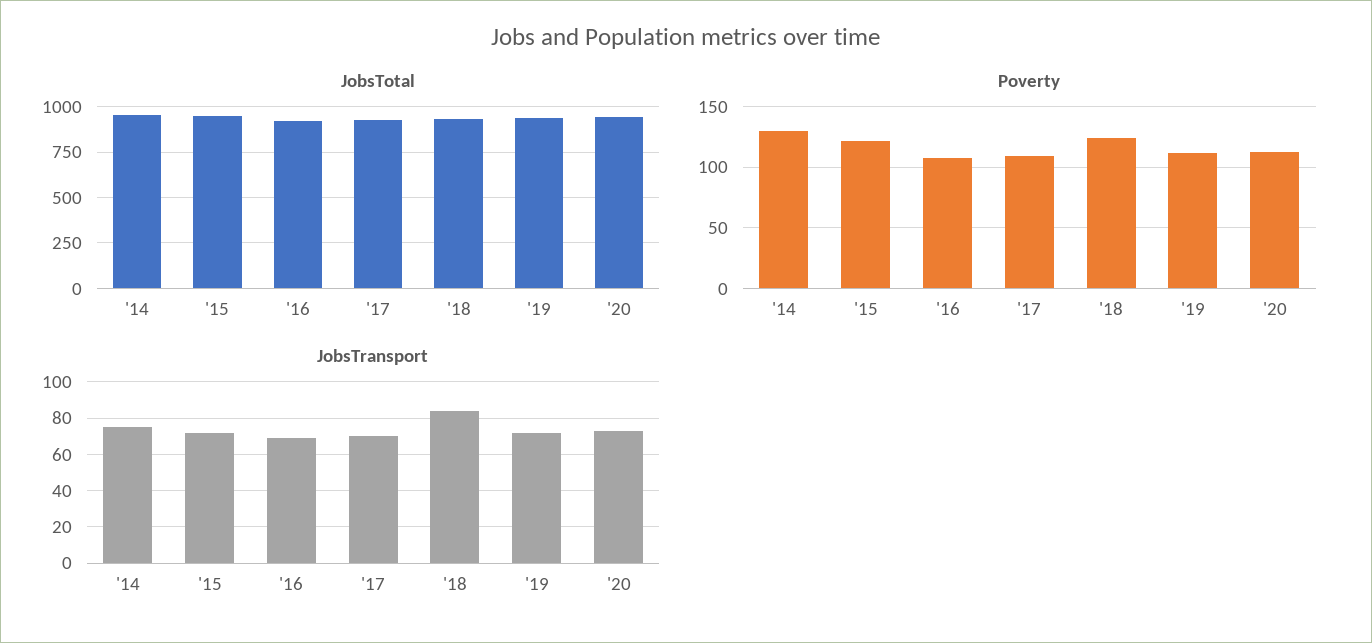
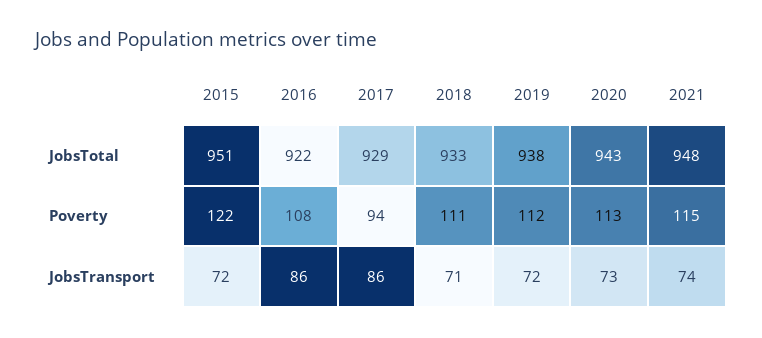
JobsTotal, '14: 950 -> none
Poverty, '14: 130 -> none
Poverty, '17: 110 -> 94
Poverty, '18: 125 -> 111
JobsTransport, '14: 75 -> none
JobsTransport, '16: 70 -> 86
JobsTransport, '17: 70 -> 86
JobsTransport, '18: 85 -> 71
JobsTotal, 2021: none -> 948
Poverty, 2021: none -> 115
JobsTransport, 2021: none -> 74

